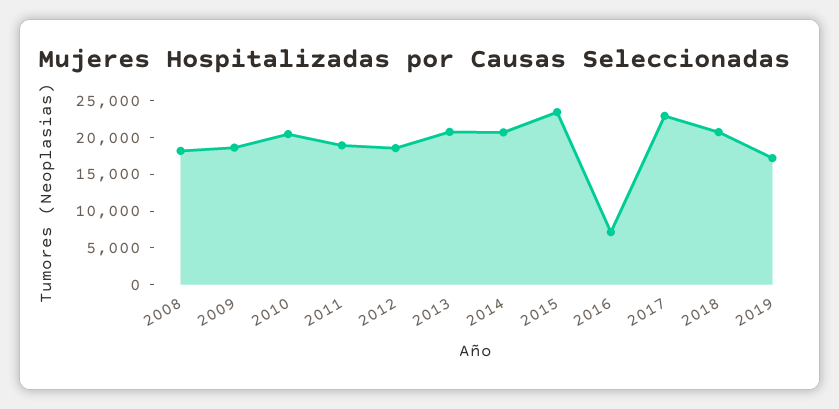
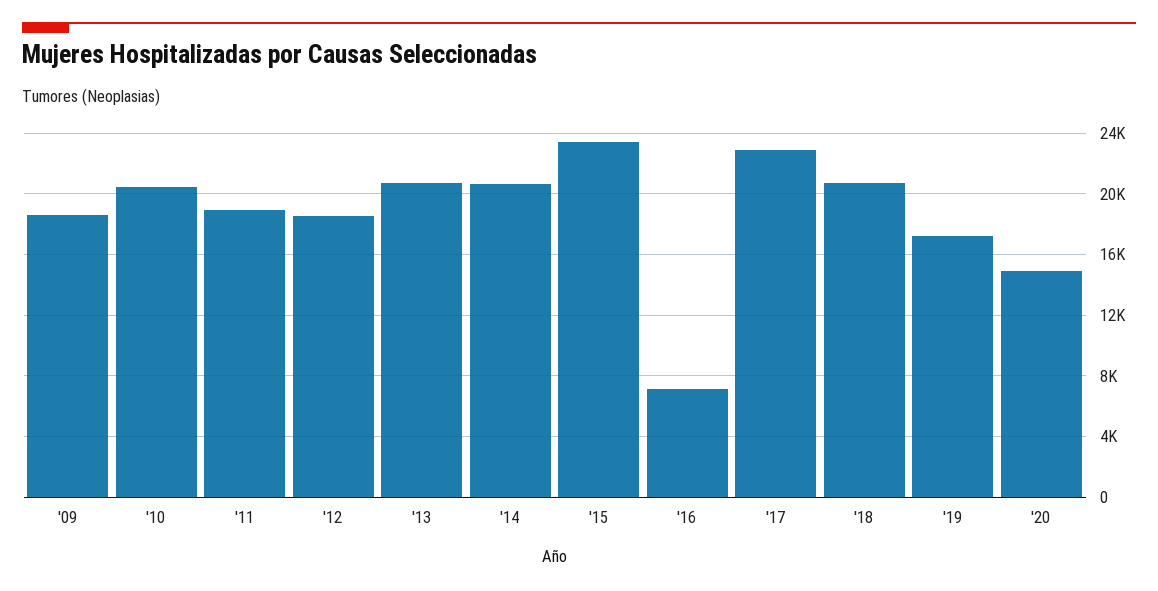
2008: 17500 -> none
'20: none -> 15000

